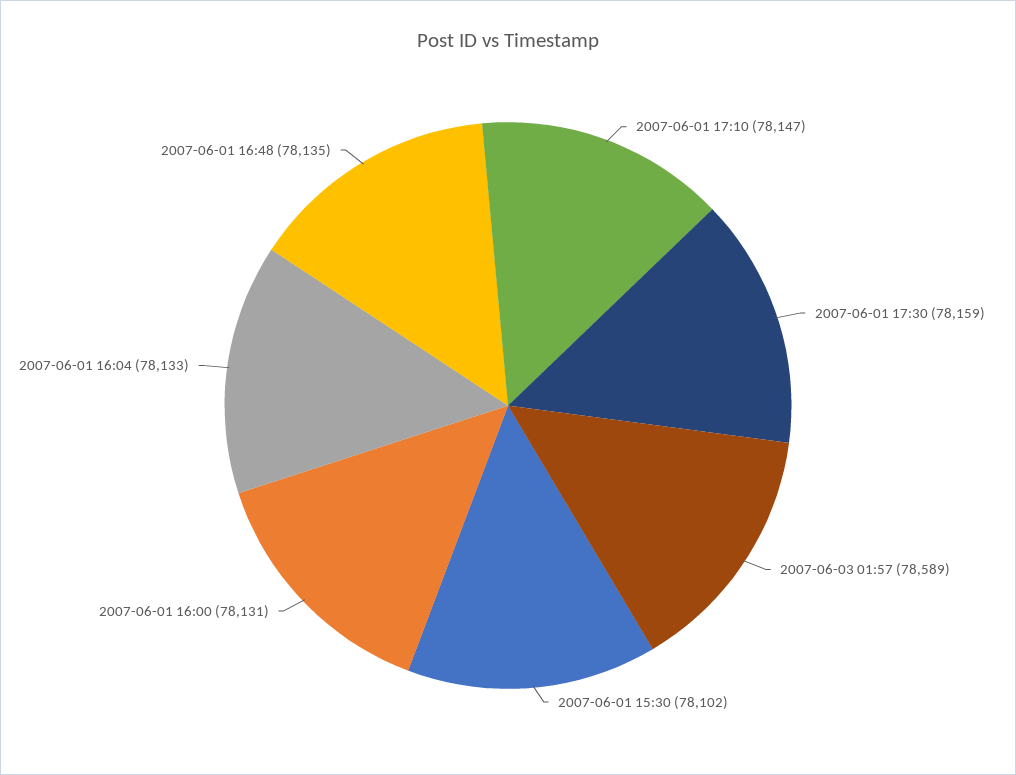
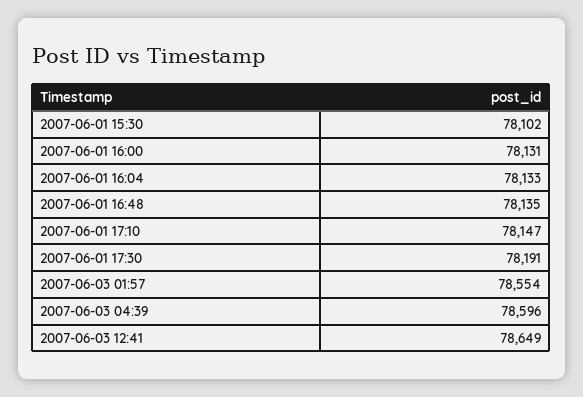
2007-06-01 17:30: 78159 -> 78191
2007-06-03 01:57: 78589 -> 78554
2007-06-03 04:39: none -> 78596
2007-06-03 12:41: none -> 78649

